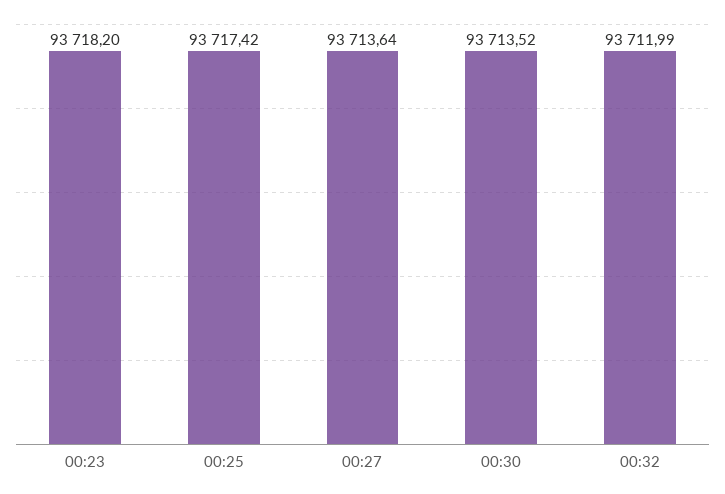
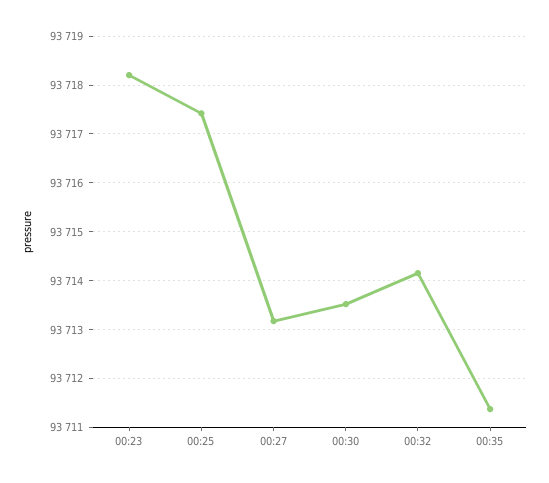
00:27: 93713.64 -> 93713.2
00:32: 93711.99 -> 93714.2
00:35: none -> 93711.4

